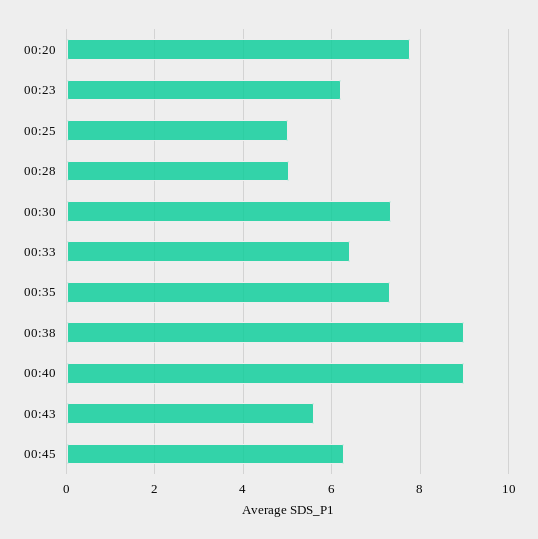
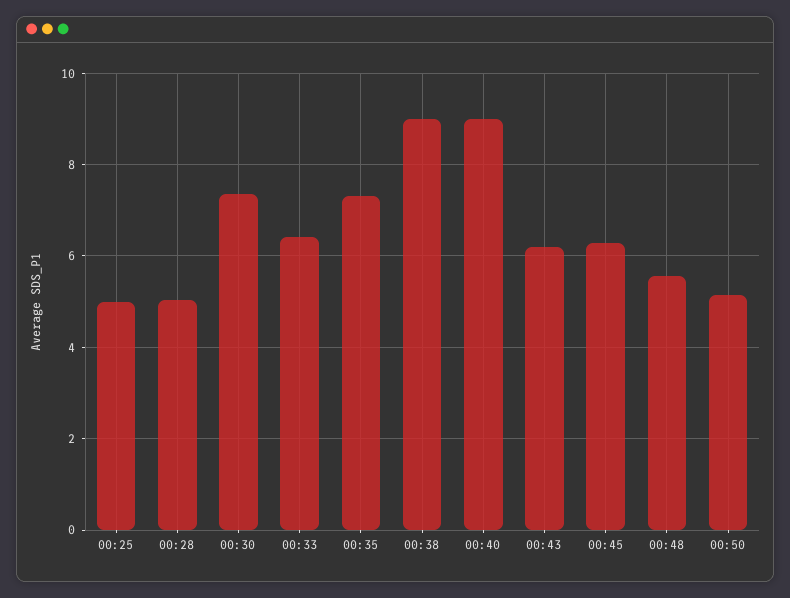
00:20: 7.8 -> none
00:23: 6.2 -> none
00:43: 5.6 -> 6.2
00:48: none -> 5.6
00:50: none -> 5.2

